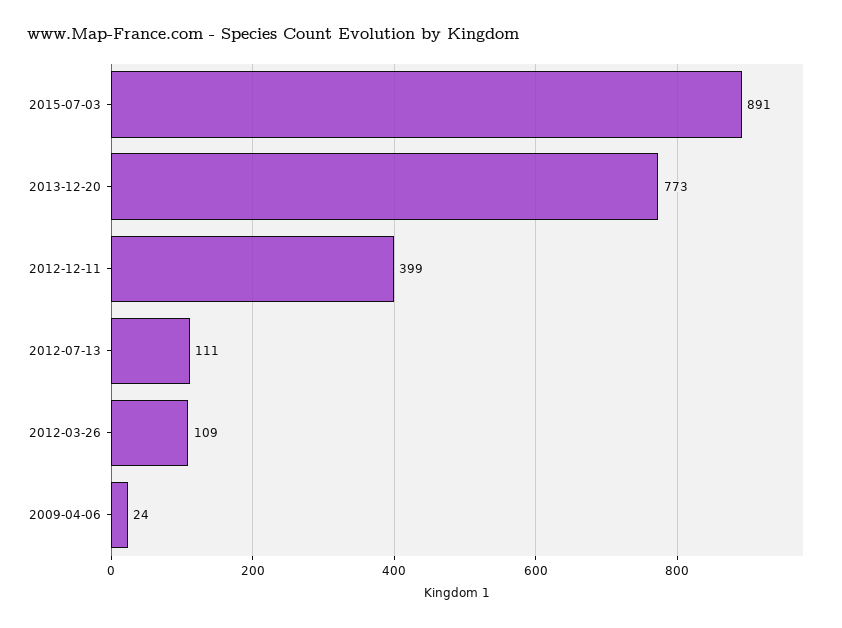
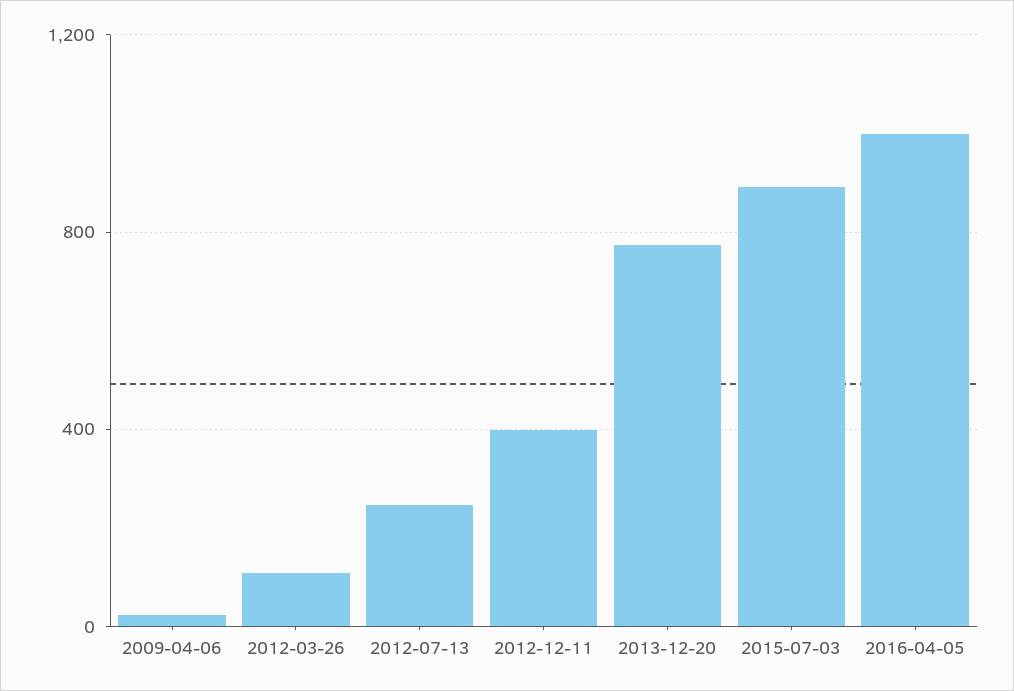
2012-07-13: 111 -> 250
2016-04-05: none -> 1000

